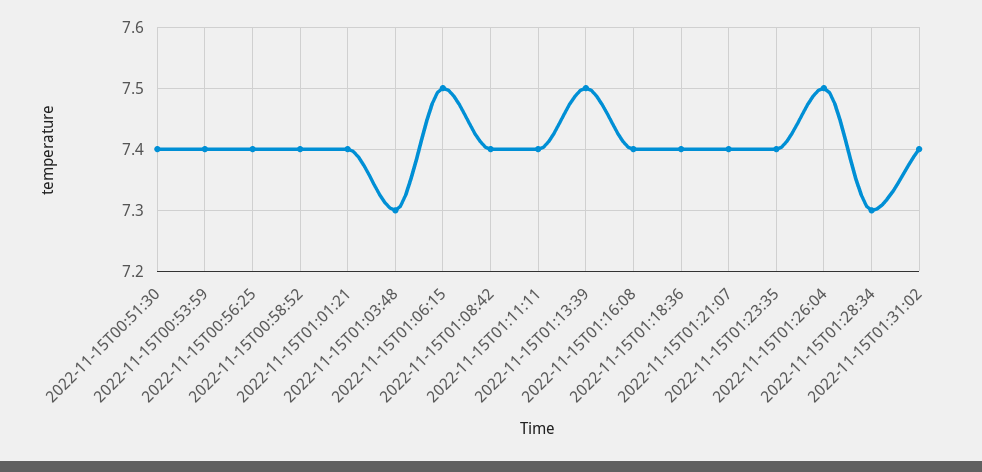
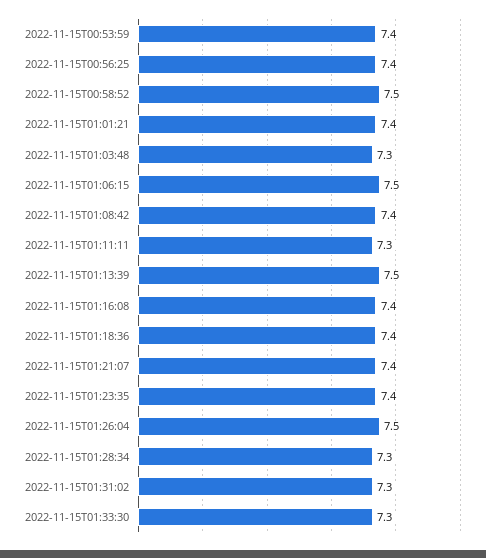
2022-11-15T00:51:30: 7.4 -> none
2022-11-15T00:58:52: 7.4 -> 7.5
2022-11-15T01:11:11: 7.4 -> 7.3
2022-11-15T01:31:02: 7.4 -> 7.3
2022-11-15T01:33:30: none -> 7.3

